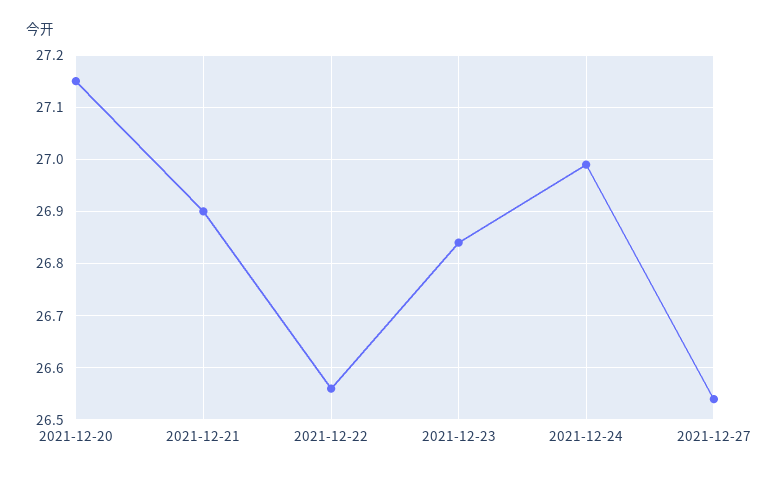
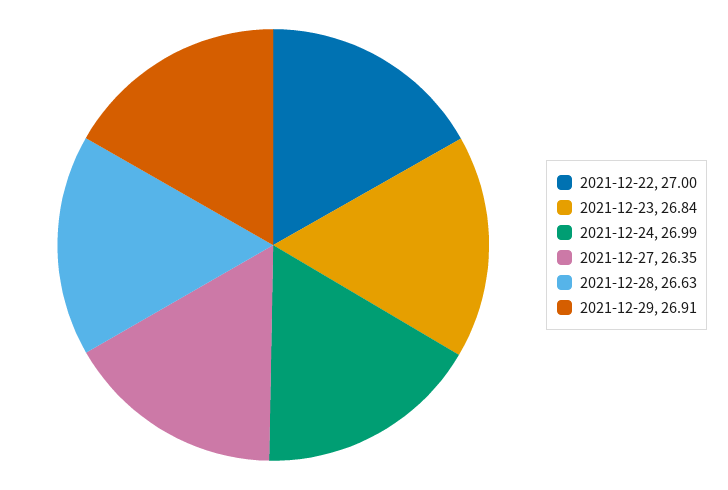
2021-12-20: 27.15 -> none
2021-12-21: 26.9 -> none
2021-12-22: 26.55 -> 27
2021-12-27: 26.55 -> 26.35
2021-12-28: none -> 26.63
2021-12-29: none -> 26.91

